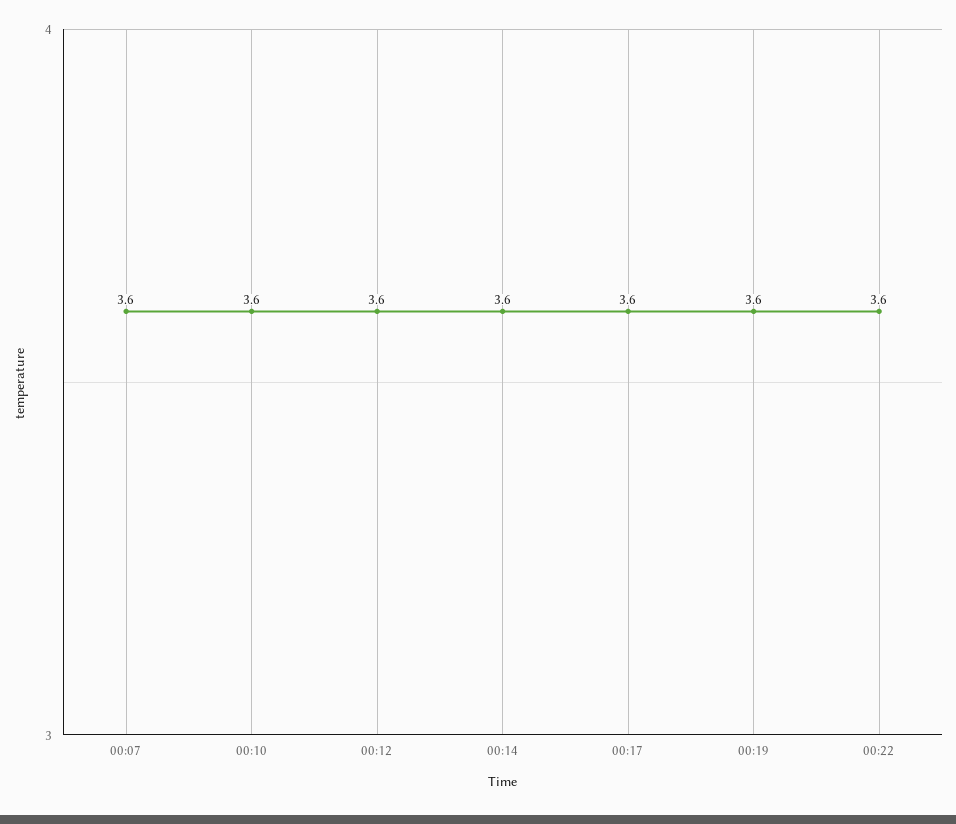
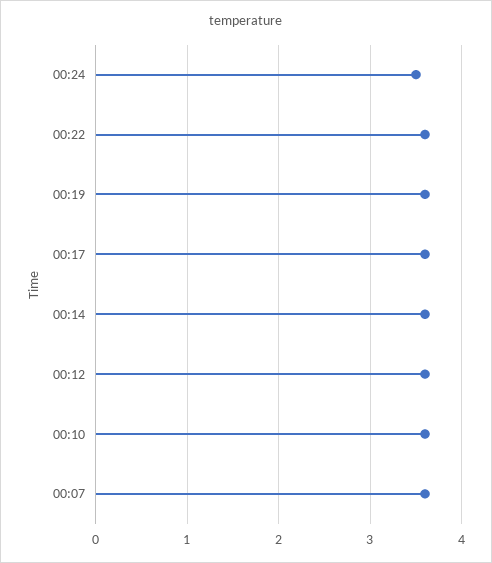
00:24: none -> 3.5

